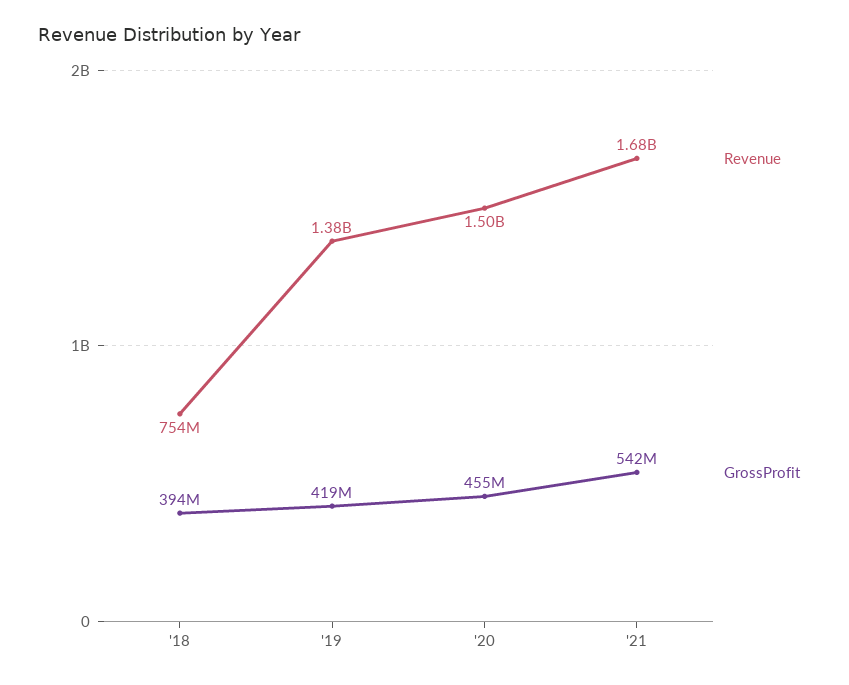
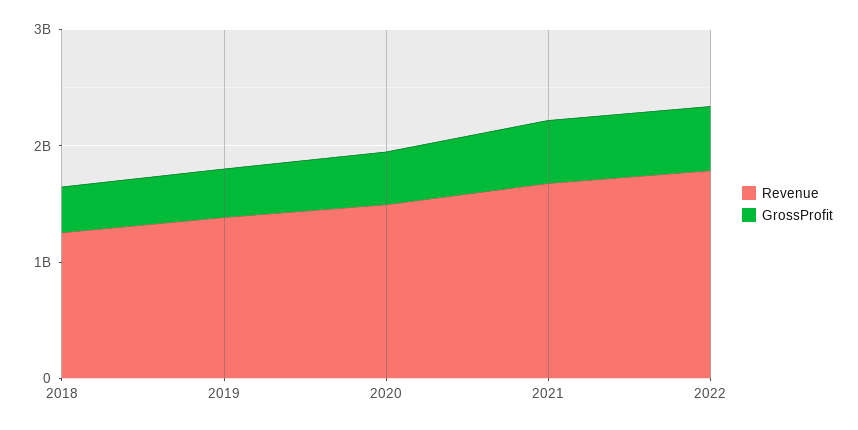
Revenue, '18: 754000000 -> 1200000000
Revenue, 2022: none -> 1800000000
GrossProfit, 2022: none -> 600000000

